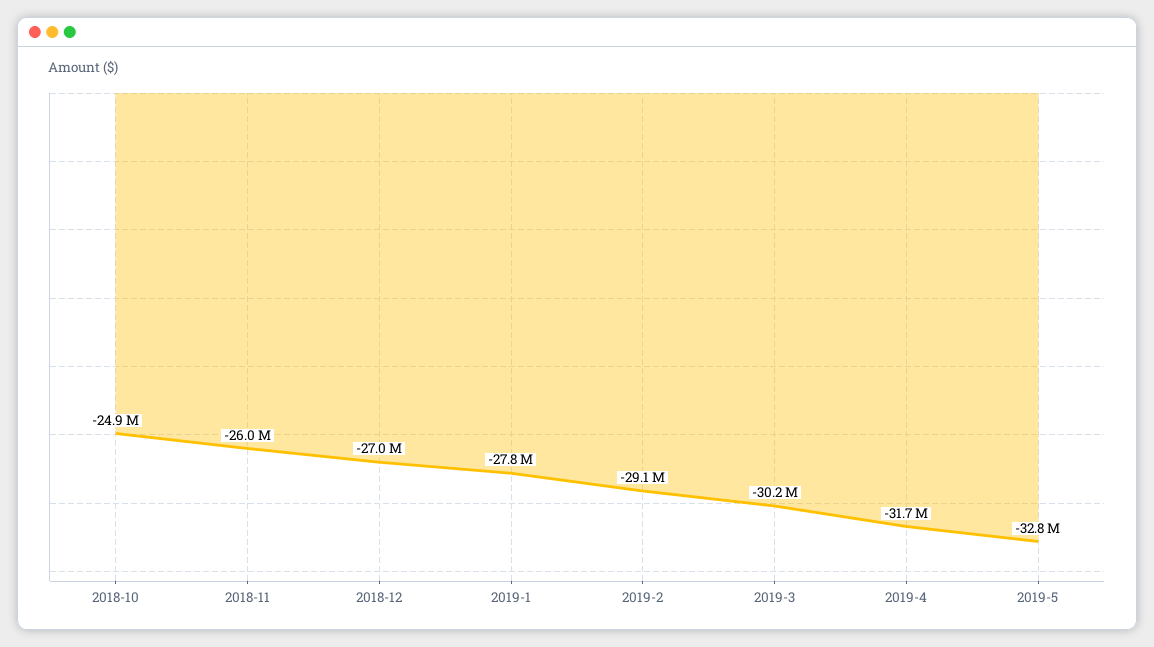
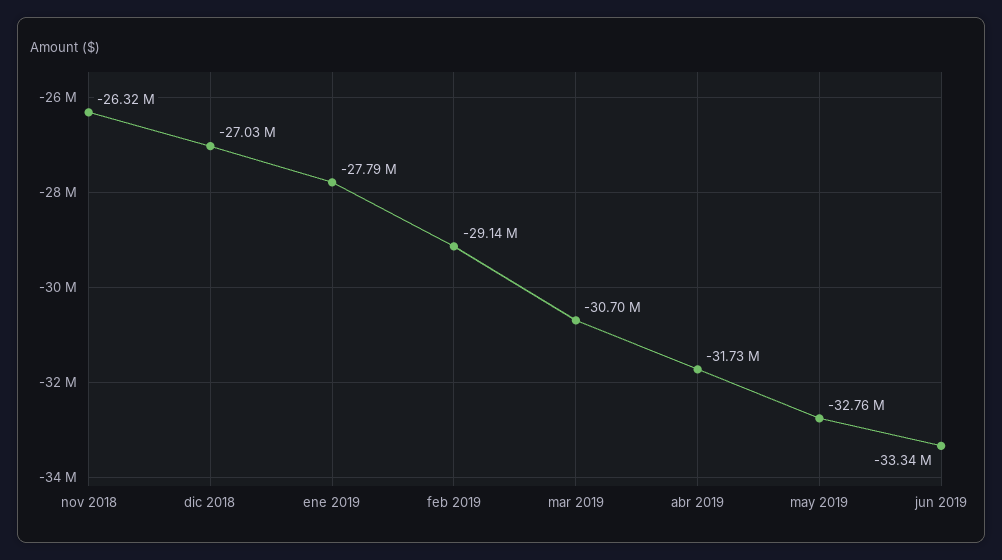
2018-10: -24900000 -> none
2018-11: -26000000 -> -26320000
2019-3: -30200000 -> -30700000
jun 2019: none -> -33340000

